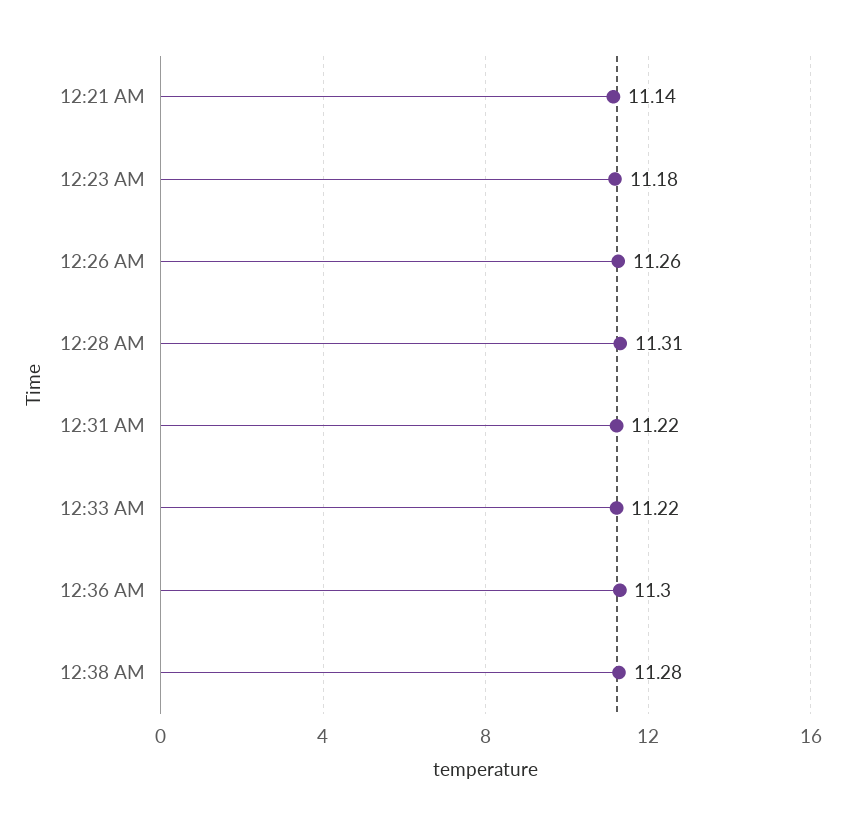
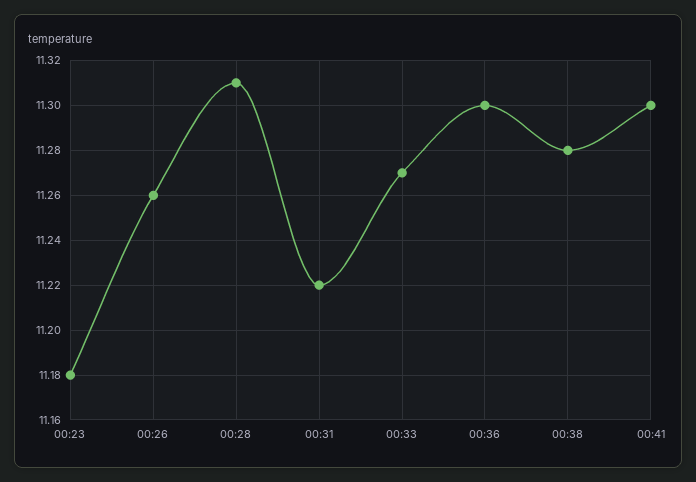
12:21 AM: 11.14 -> none
12:33 AM: 11.22 -> 11.27
00:41: none -> 11.3

